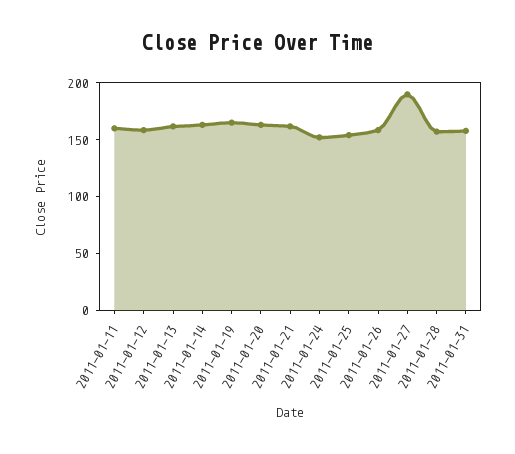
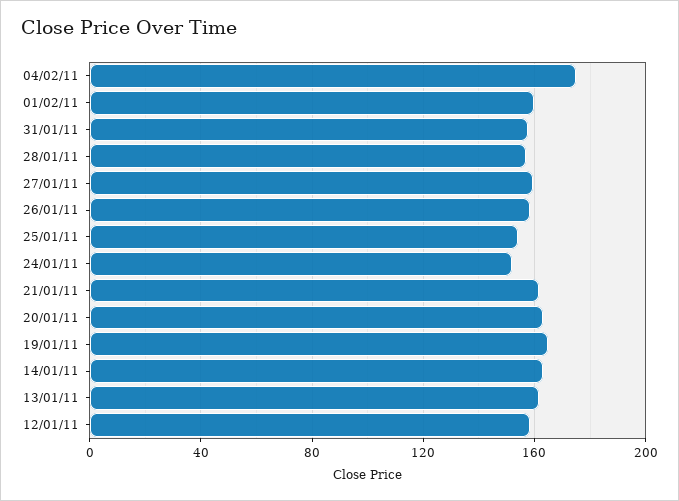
2011-01-11: 160 -> none
2011-01-27: 190 -> 160
04/02/11: none -> 175
01/02/11: none -> 160

